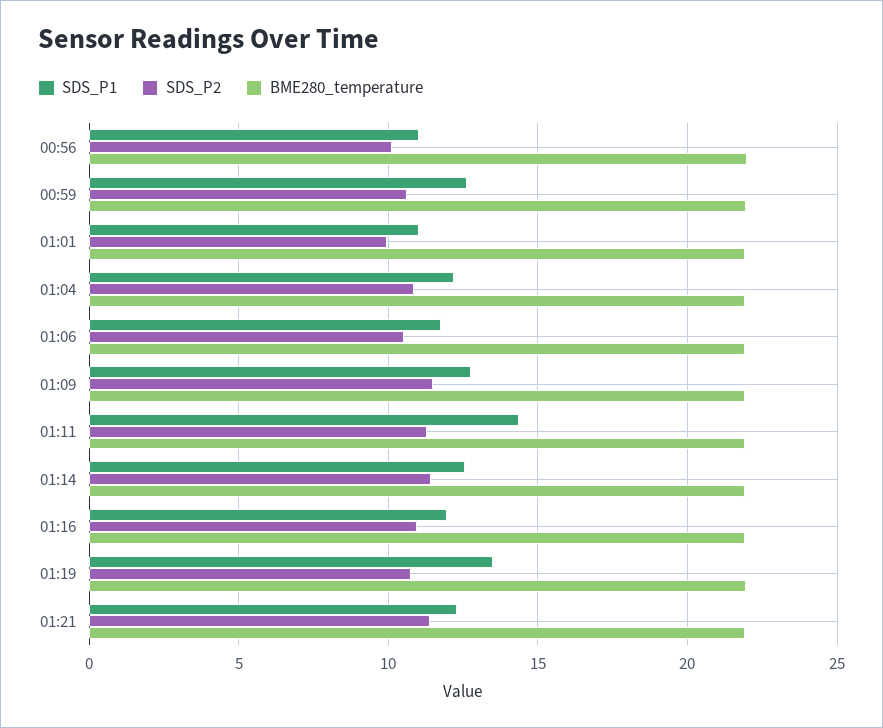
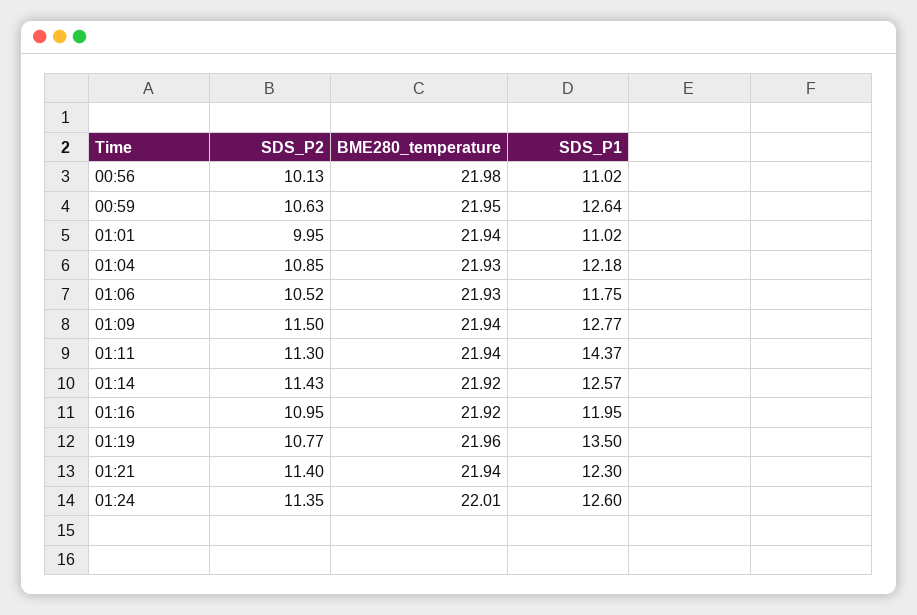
SDS_P2, 01:24: none -> 11.35
BME280_temperature, 01:24: none -> 22.01
SDS_P1, 01:24: none -> 12.6

